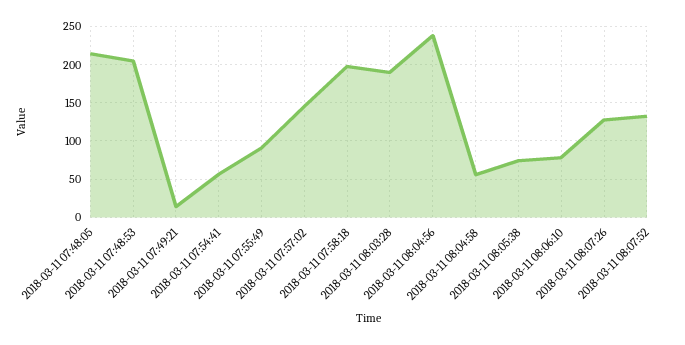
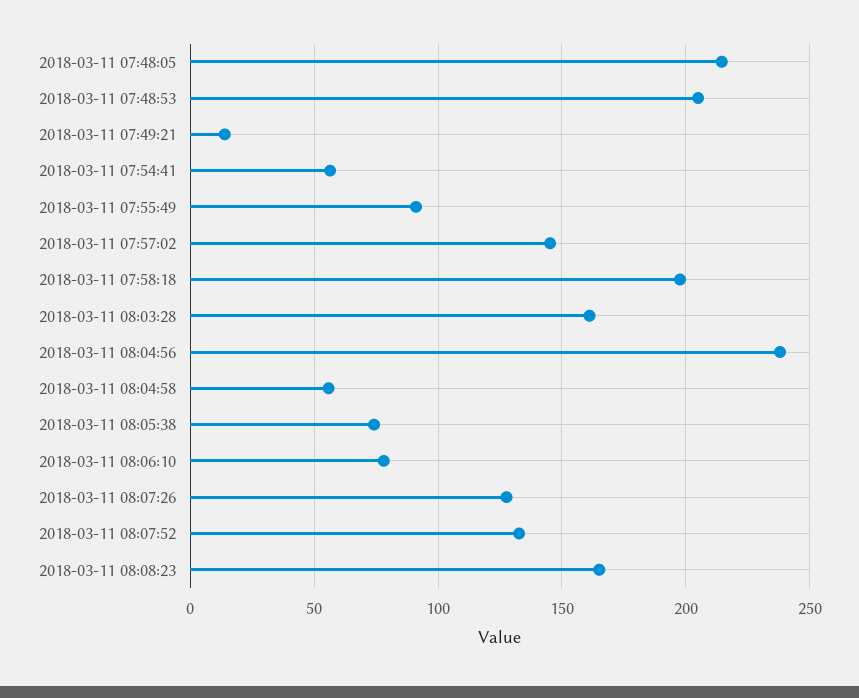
2018-03-11 08:03:28: 190 -> 160
2018-03-11 08:08:23: none -> 165

